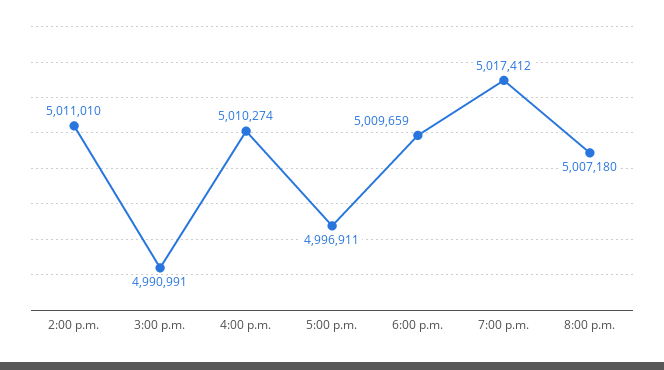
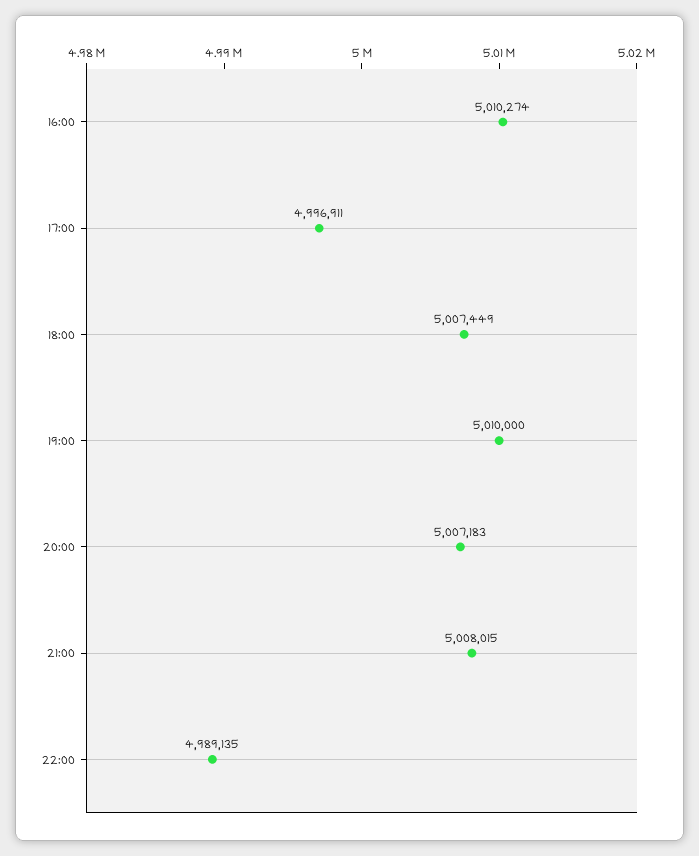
2:00 p.m.: 5011010 -> none
3:00 p.m.: 4990991 -> none
6:00 p.m.: 5009659 -> 5007449
7:00 p.m.: 5017412 -> 5010000
8:00 p.m.: 5007180 -> 5007183
21:00: none -> 5008015
22:00: none -> 4989135

